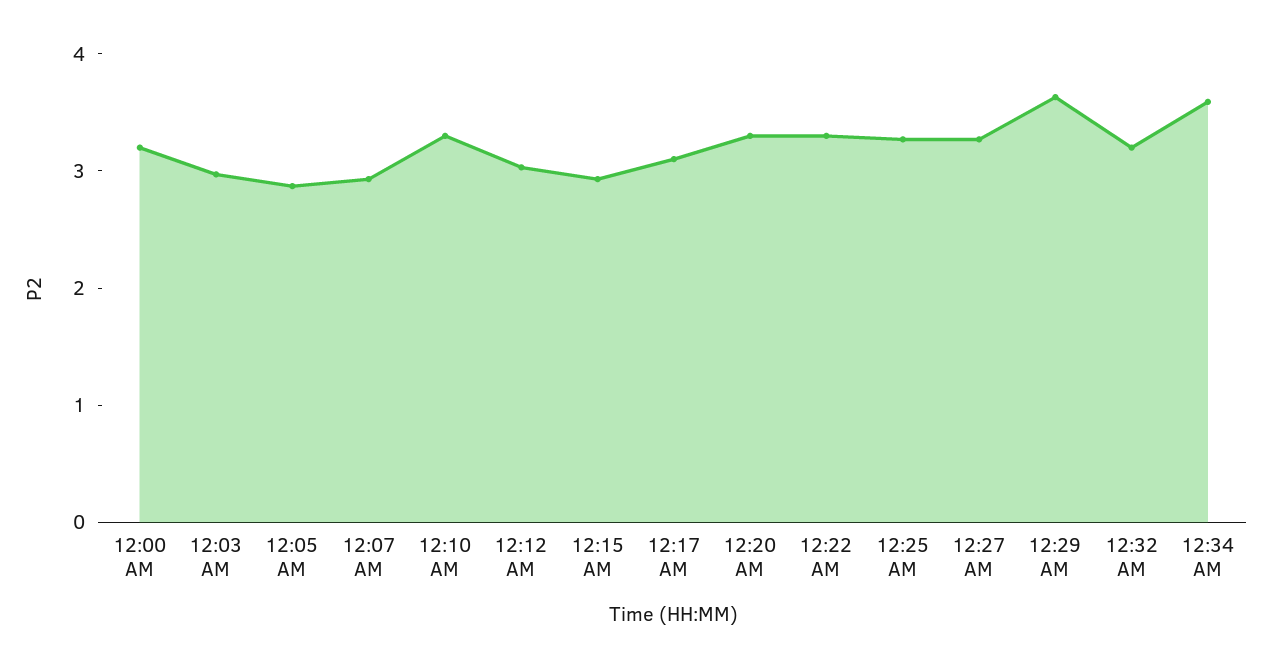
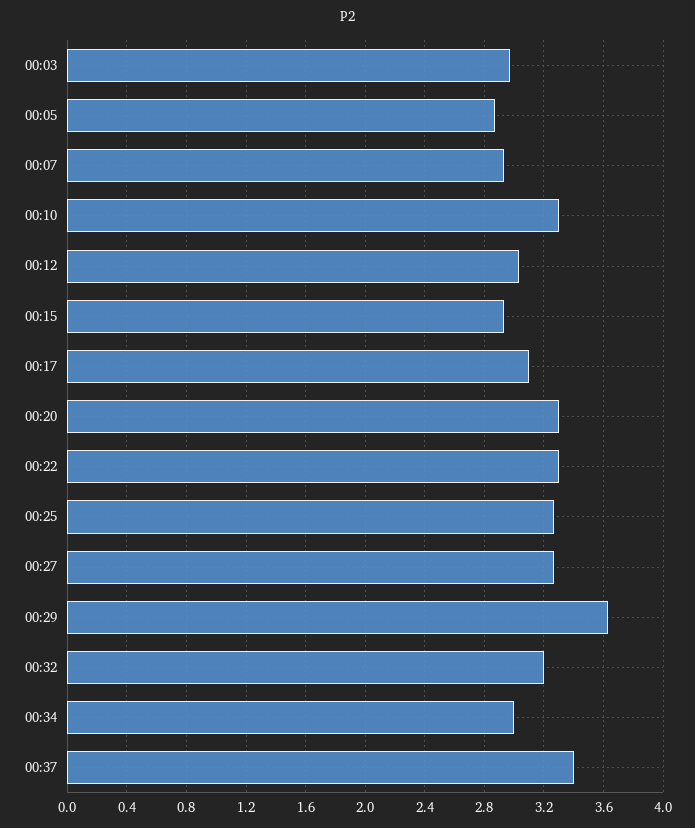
12:00 AM: 3.2 -> none
12:34 AM: 3.6 -> 3
00:37: none -> 3.4

